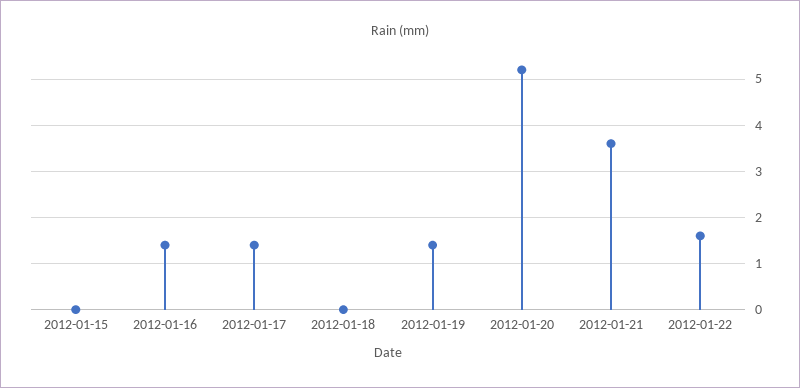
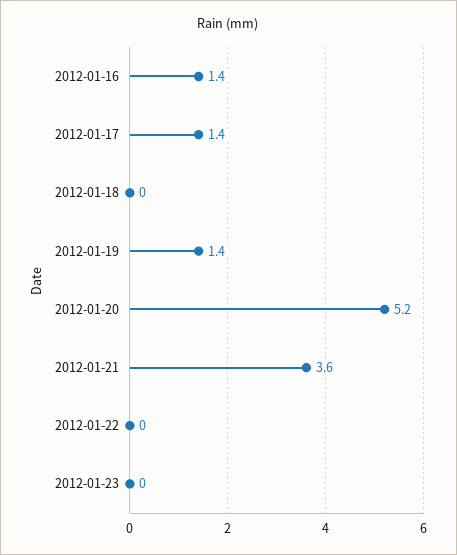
2012-01-15: 0 -> none
2012-01-22: 1.5 -> 0
2012-01-23: none -> 0

